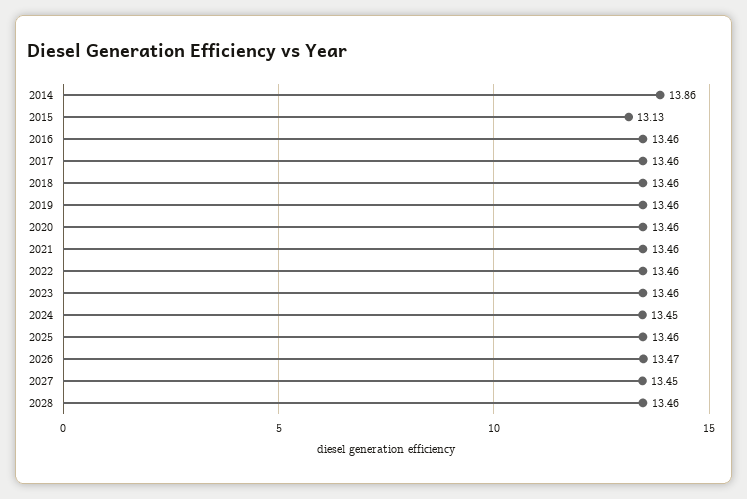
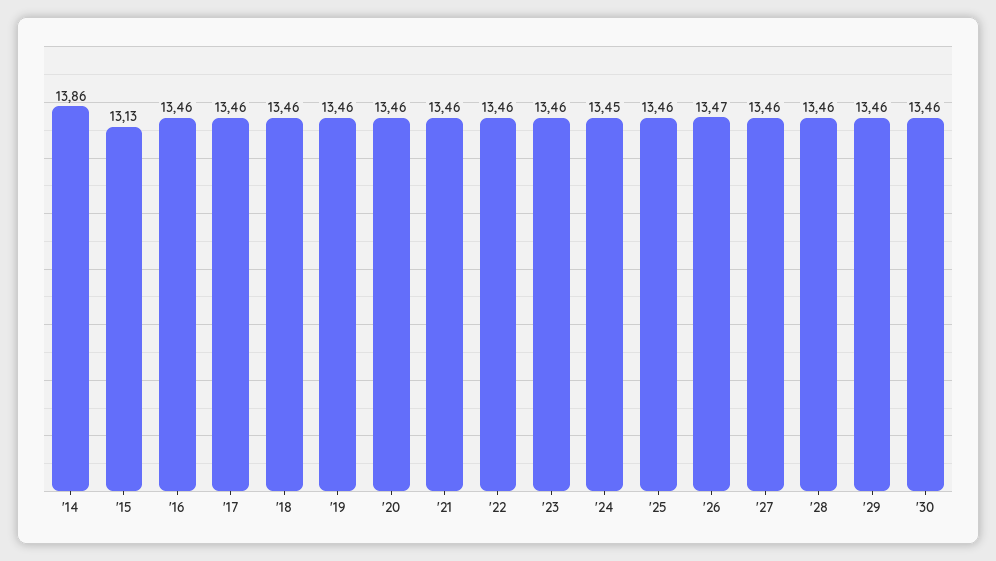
2027: 13.45 -> 13.46
'29: none -> 13.46
'30: none -> 13.46

